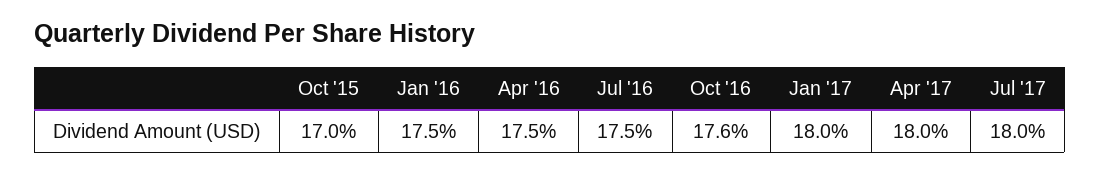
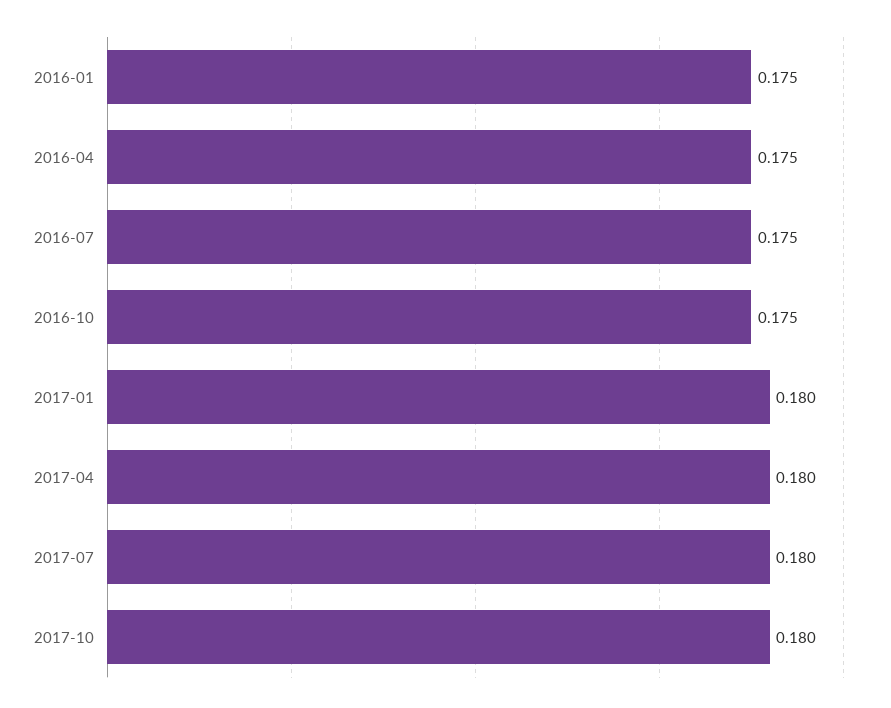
Oct '15: 0.17 -> none
Oct '16: 0.176 -> 0.175
2017-10: none -> 0.18

